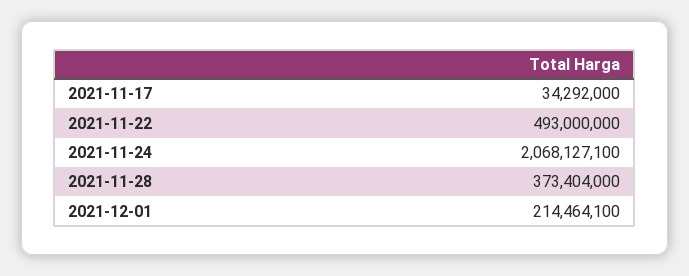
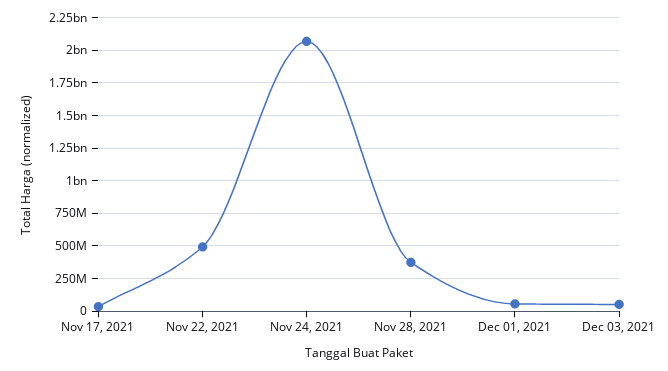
2021-12-01: 214464100 -> 50000000
Dec 03, 2021: none -> 50000000

